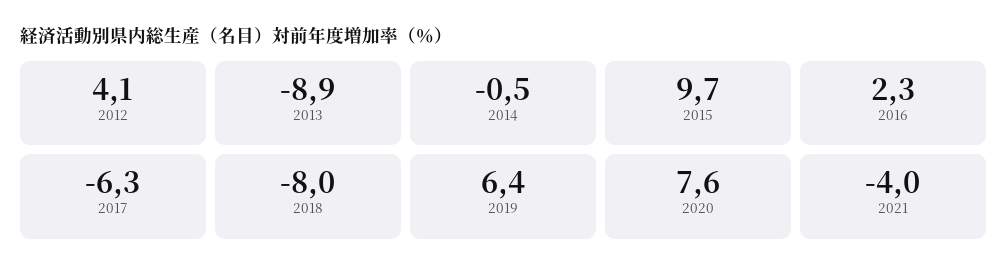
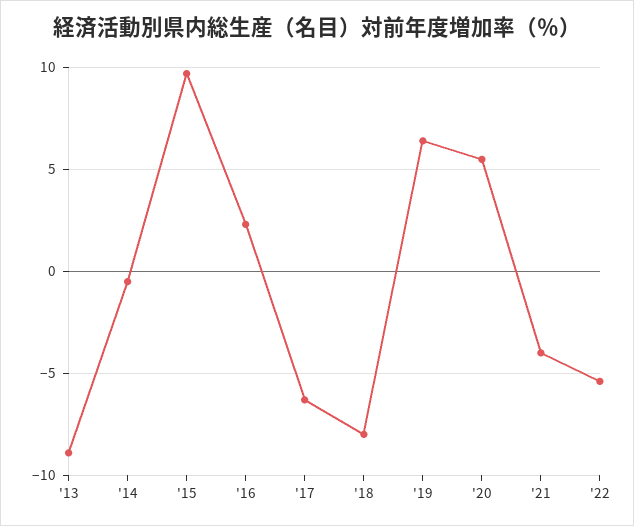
2012: 4.1 -> none
2020: 7.6 -> 5.5
'22: none -> -5.5

